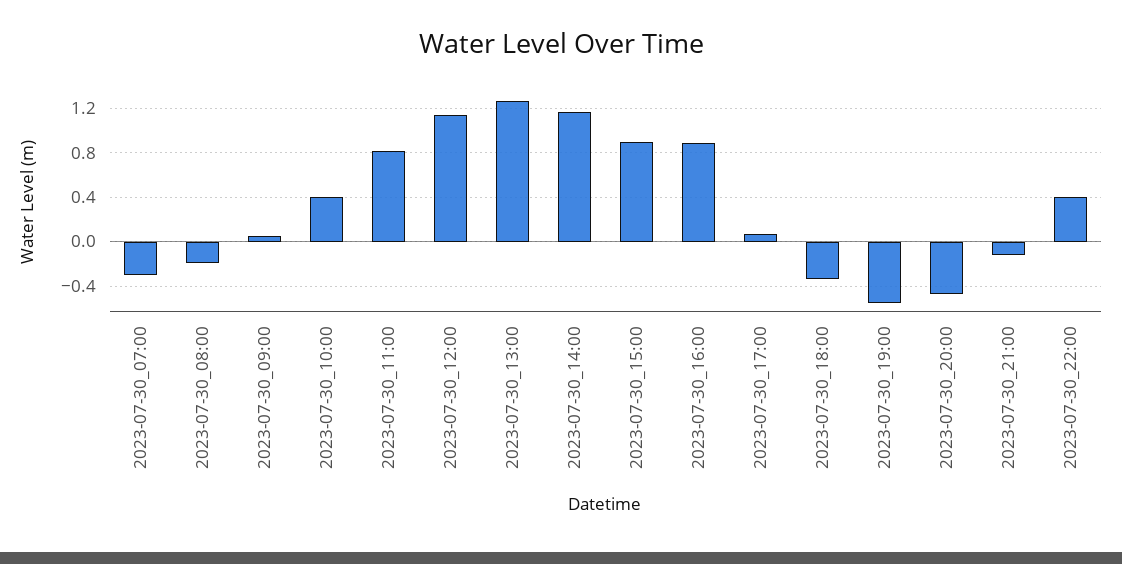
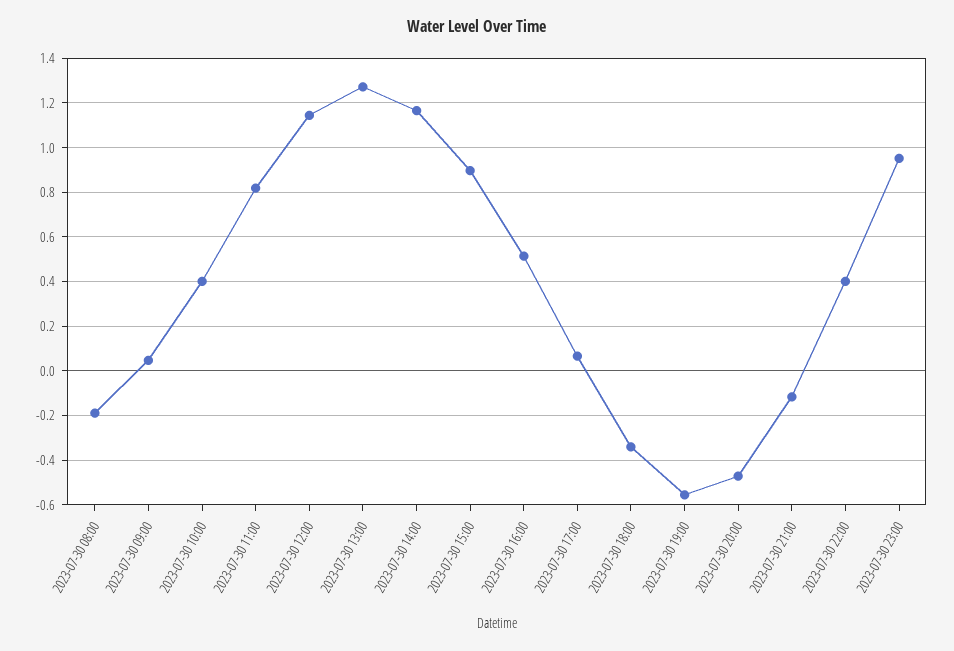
2023-07-30_07:00: -0.3 -> none
2023-07-30_16:00: 0.9 -> 0.5
2023-07-30 23:00: none -> 0.95

